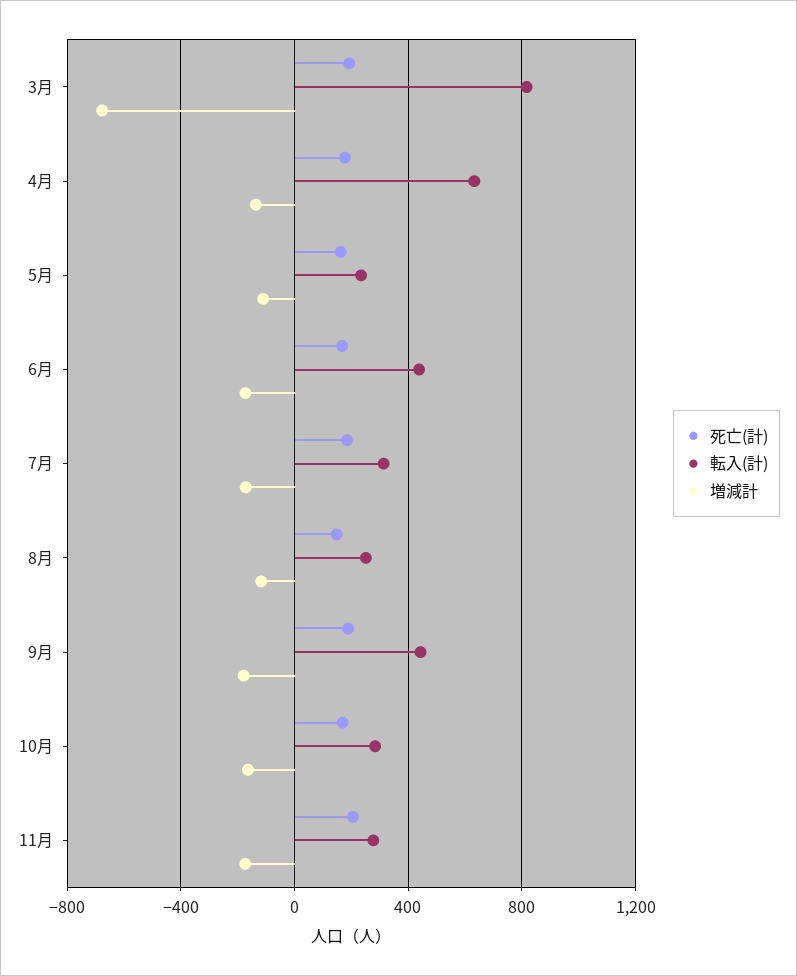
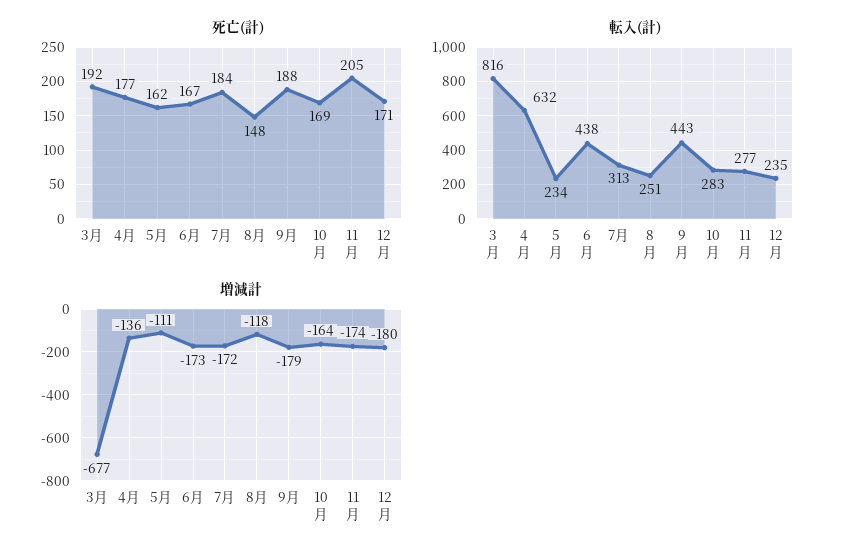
死亡(計), 12月: none -> 171
転入(計), 12月: none -> 235
増減計, 12月: none -> -180

